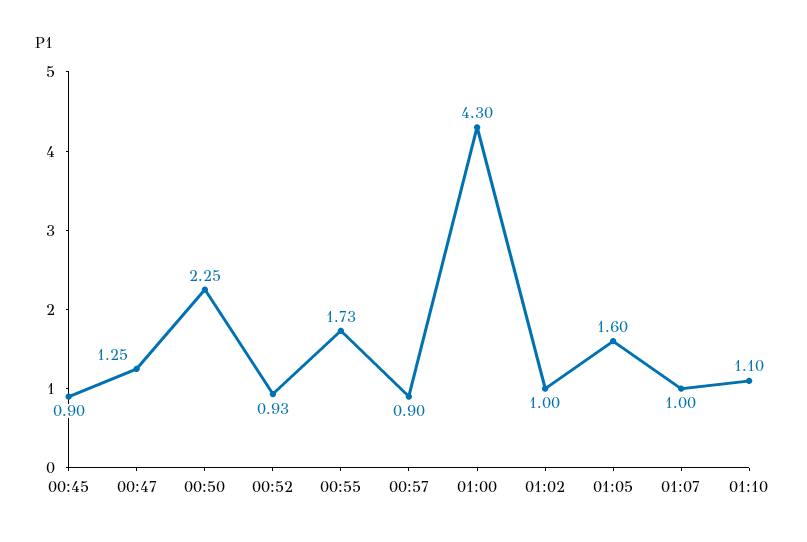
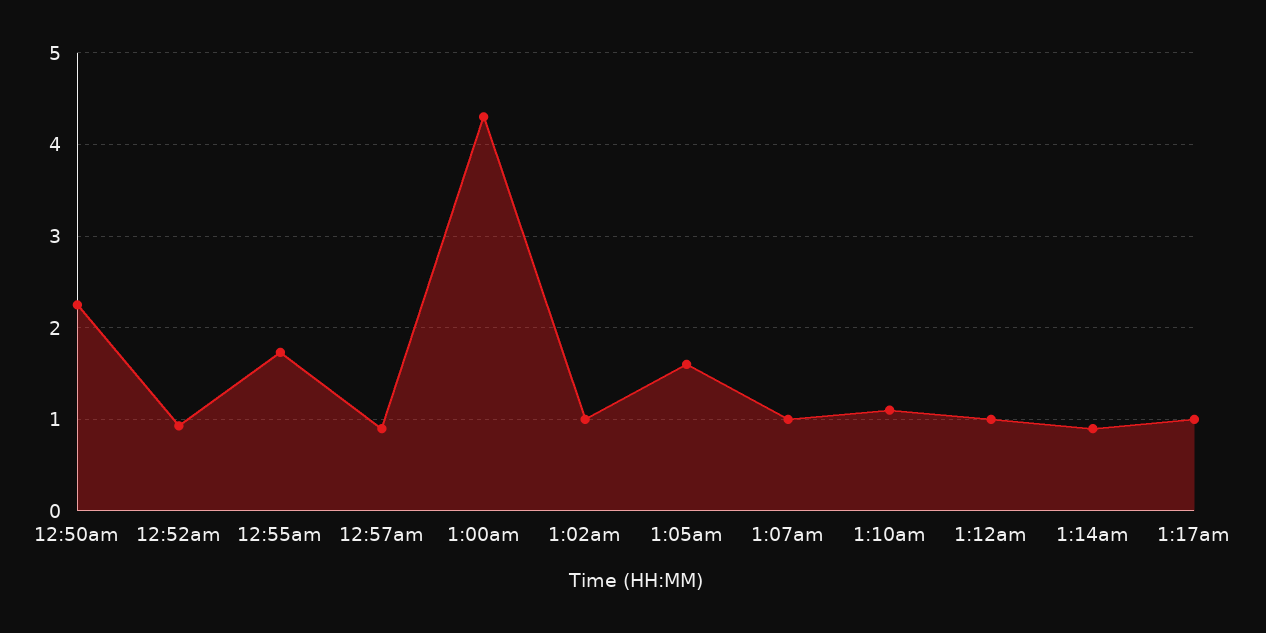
00:45: 0.9 -> none
00:47: 1.25 -> none
1:12am: none -> 1
1:14am: none -> 0.9
1:17am: none -> 1

